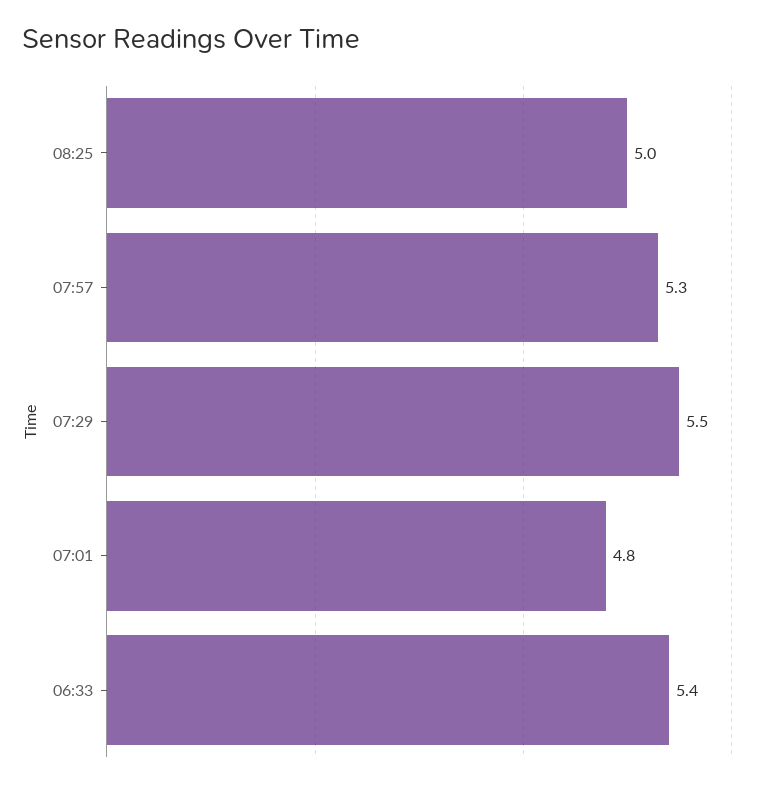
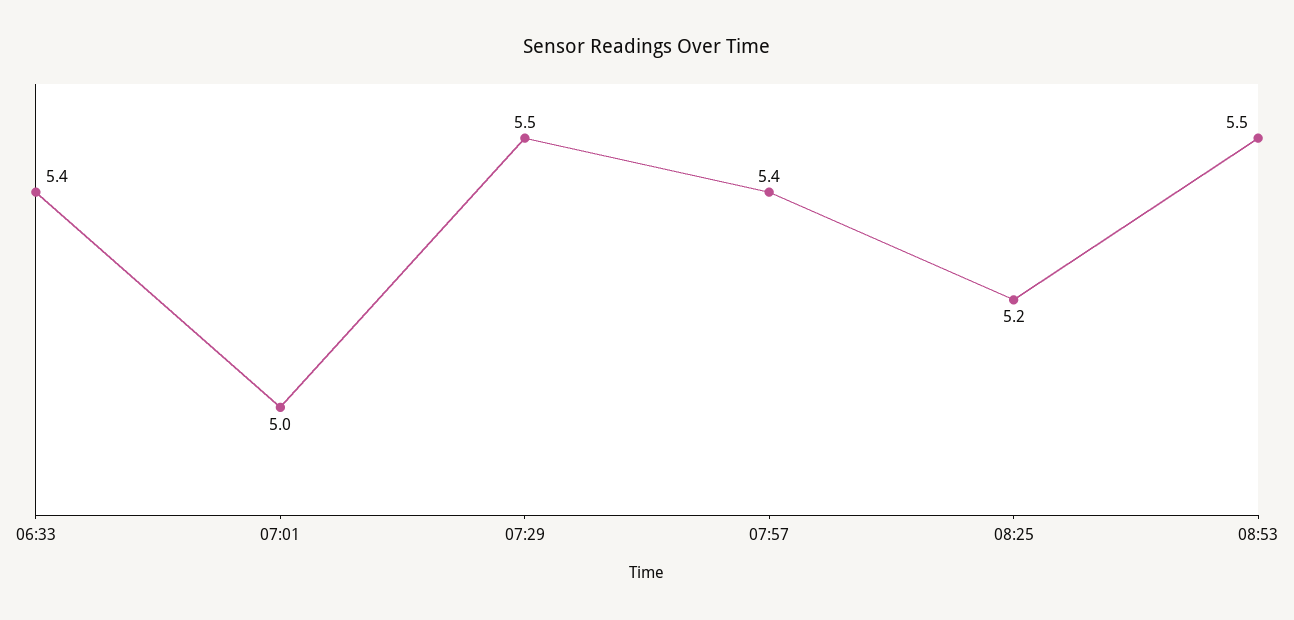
08:25: 5 -> 5.2
07:57: 5.3 -> 5.4
07:01: 4.8 -> 5
08:53: none -> 5.5

